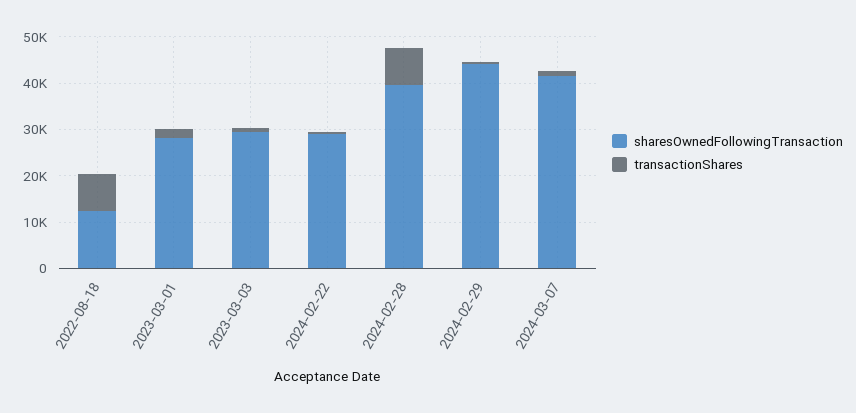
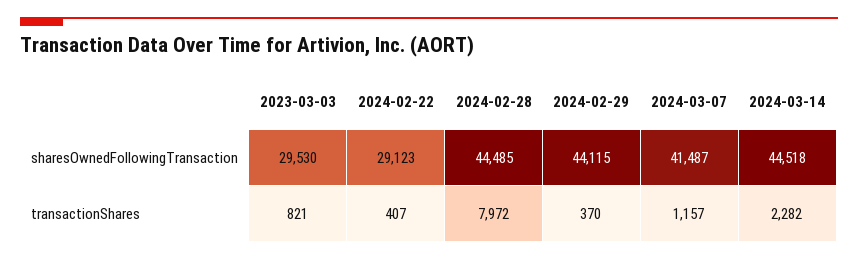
sharesOwnedFollowingTransaction, 2022-08-18: 12000 -> none
transactionShares, 2022-08-18: 8000 -> none
sharesOwnedFollowingTransaction, 2023-03-01: 28000 -> none
transactionShares, 2023-03-01: 2000 -> none
sharesOwnedFollowingTransaction, 2024-02-28: 40000 -> 44485
sharesOwnedFollowingTransaction, 2024-03-14: none -> 44518
transactionShares, 2024-03-14: none -> 2282

